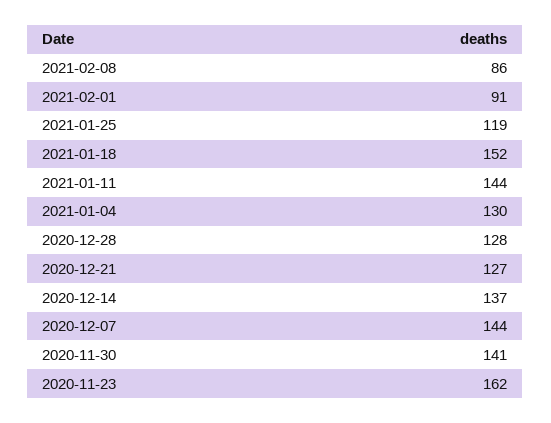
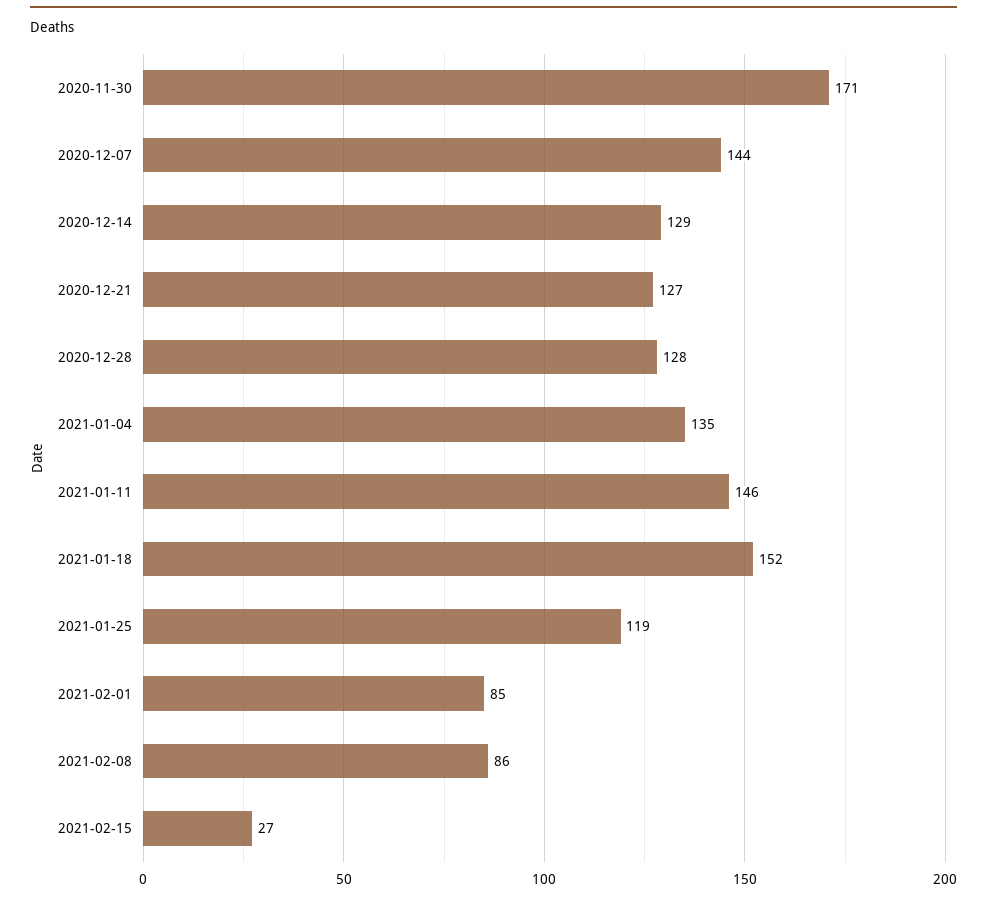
2021-02-01: 91 -> 85
2021-01-11: 144 -> 146
2021-01-04: 130 -> 135
2020-12-14: 137 -> 129
2020-11-30: 141 -> 171
2020-11-23: 162 -> none
2021-02-15: none -> 27

